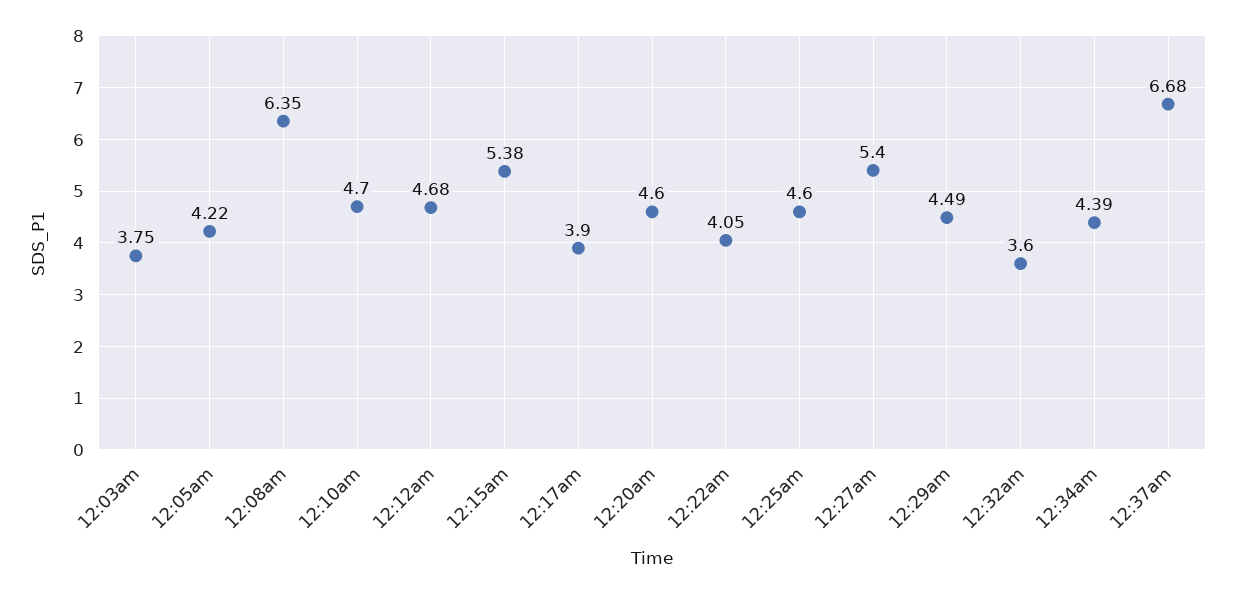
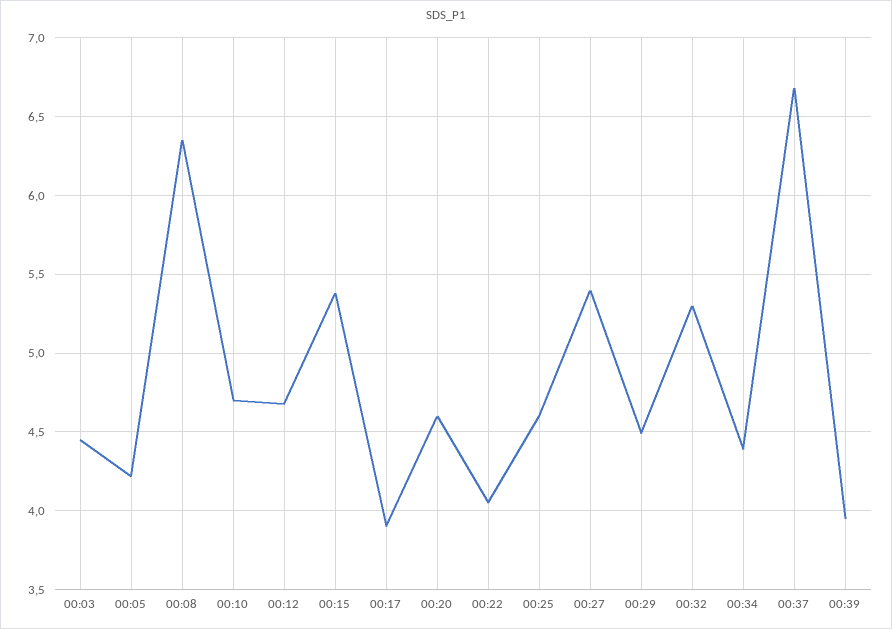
12:03am: 3.75 -> 4.45
12:32am: 3.6 -> 5.3
00:39: none -> 3.95

